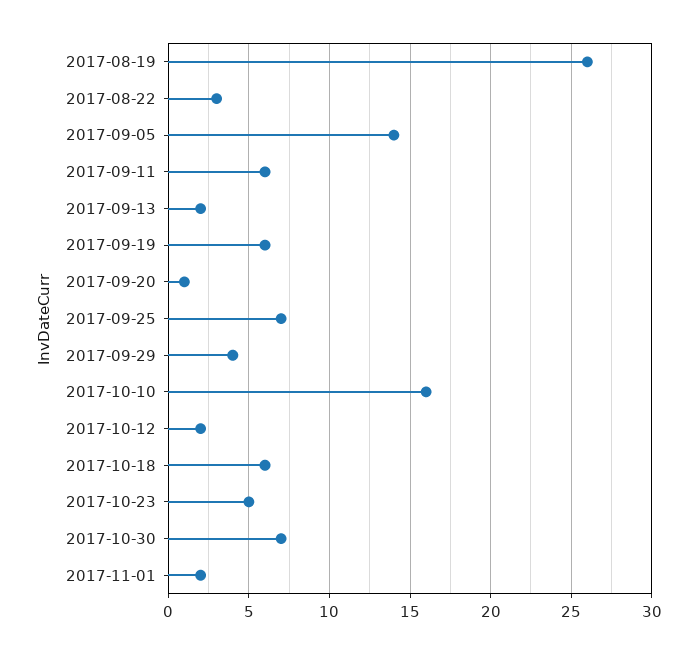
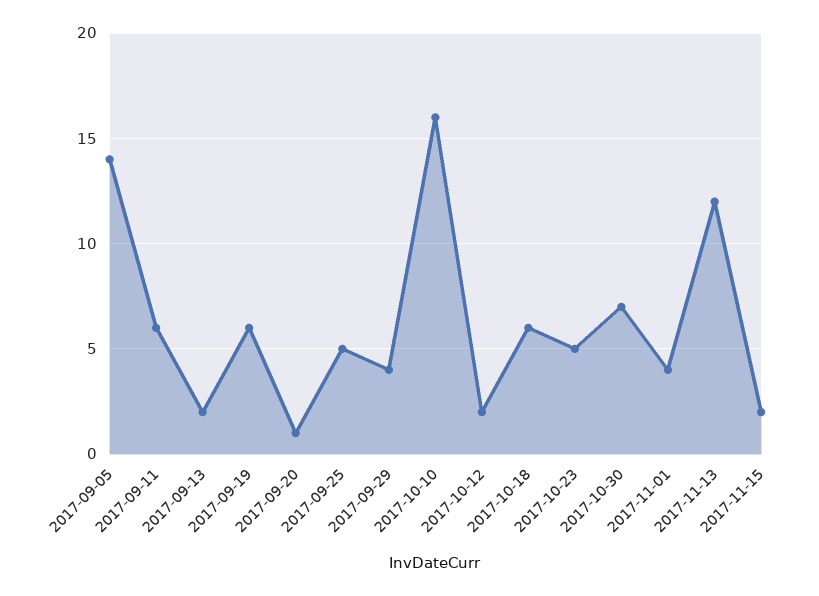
2017-08-19: 26 -> none
2017-08-22: 3 -> none
2017-09-25: 7 -> 5
2017-11-01: 2 -> 4
2017-11-13: none -> 12
2017-11-15: none -> 2

